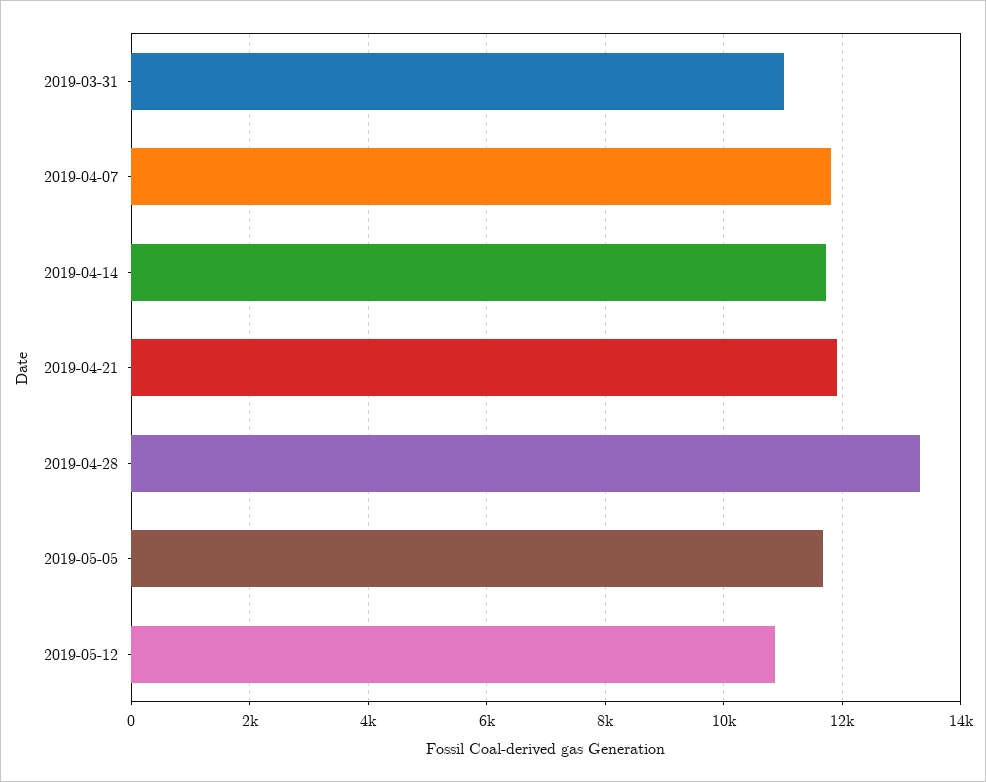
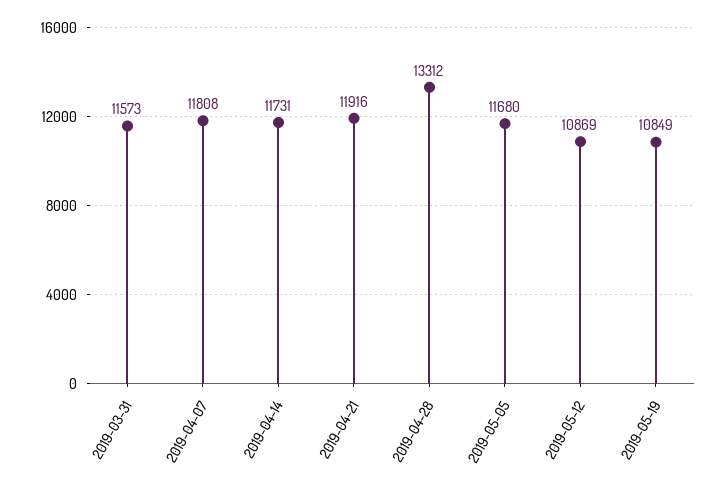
2019-03-31: 11000 -> 11573
2019-05-19: none -> 10849

